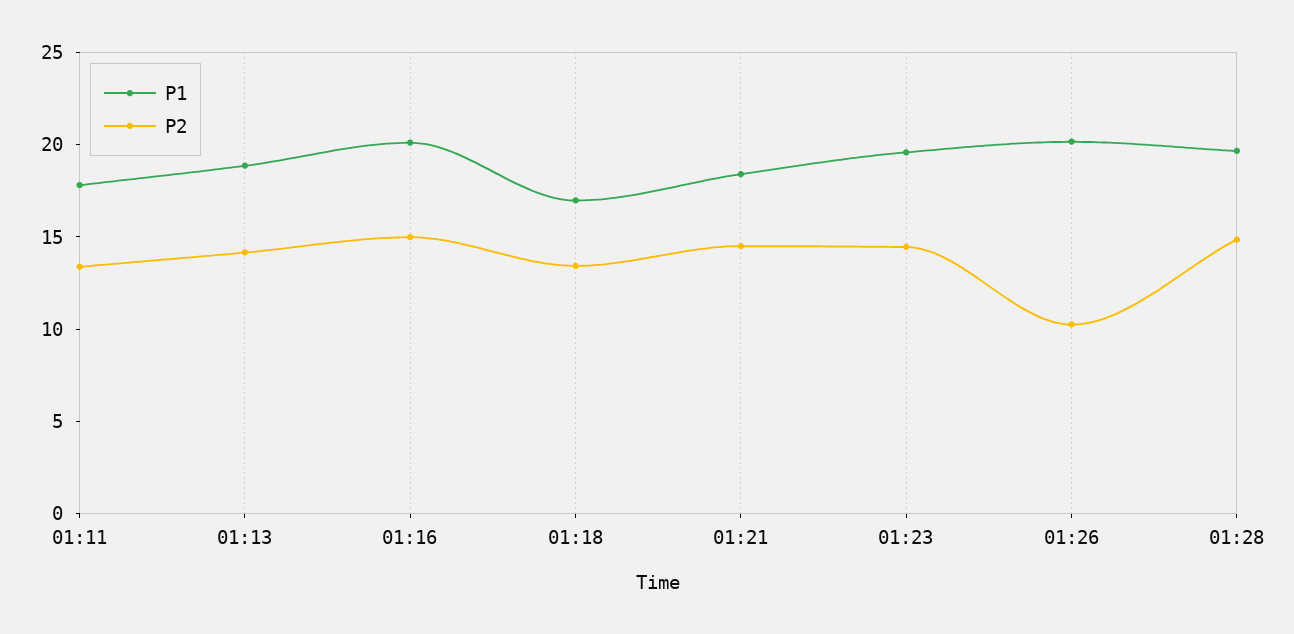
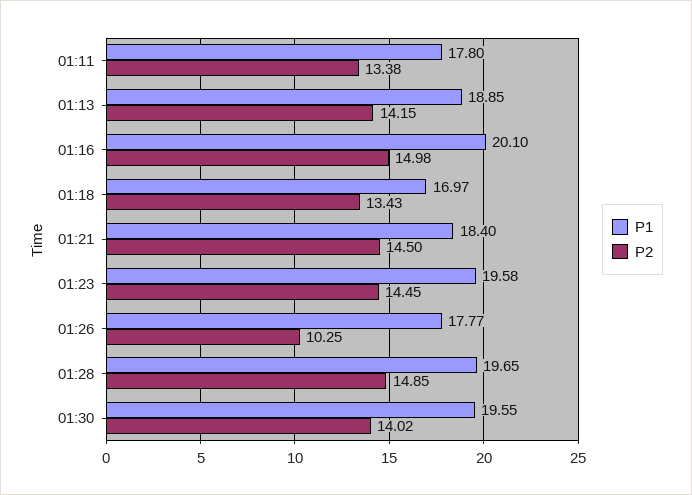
P1, 01:26: 20 -> 17.77
P1, 01:30: none -> 19.55
P2, 01:30: none -> 14.02

